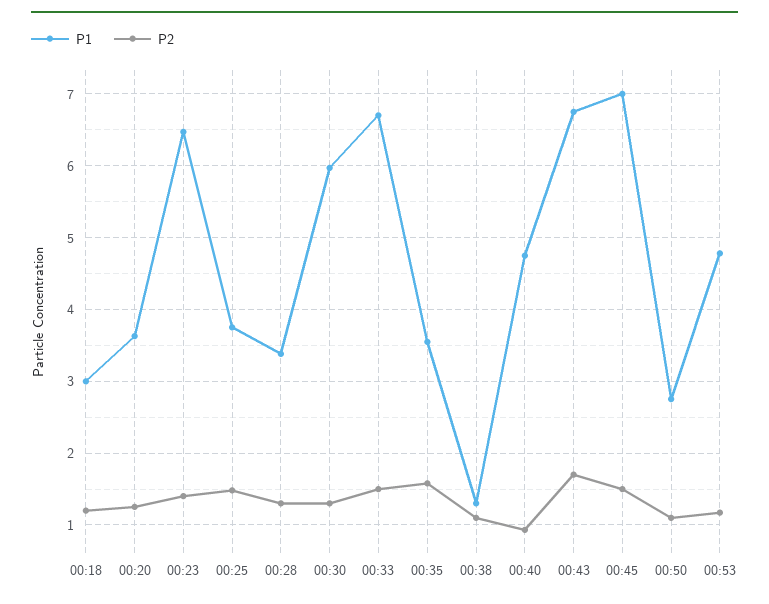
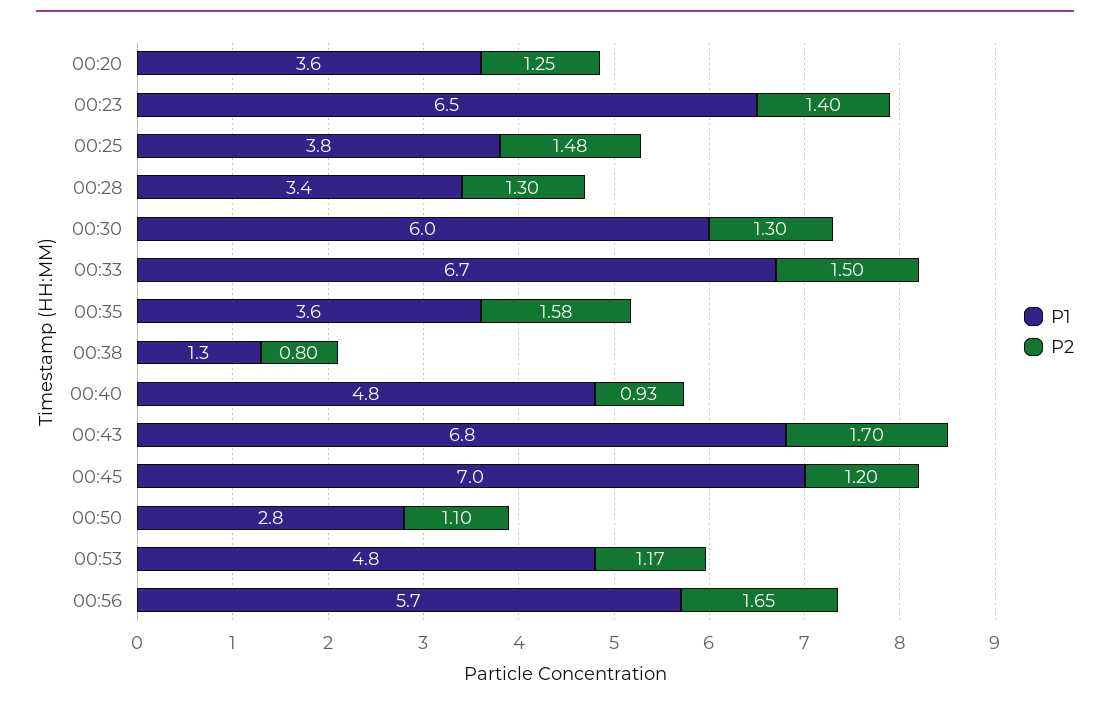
P1, 00:18: 3 -> none
P2, 00:18: 1.2 -> none
P2, 00:38: 1.1 -> 0.8
P2, 00:45: 1.5 -> 1.2
P1, 00:56: none -> 5.7
P2, 00:56: none -> 1.65

